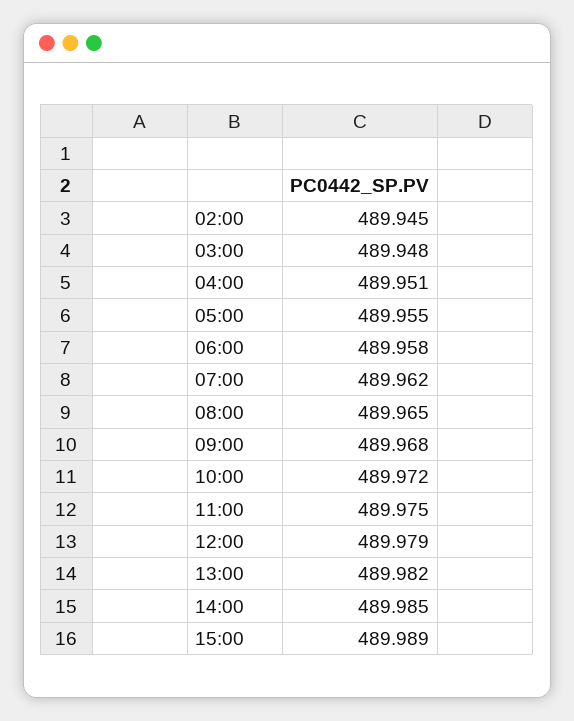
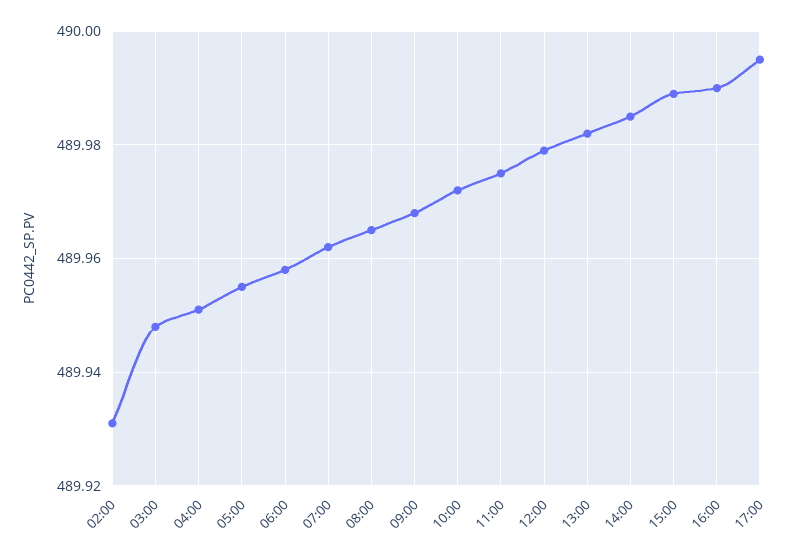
02:00: 489.945 -> 489.93
16:00: none -> 489.99
17:00: none -> 489.995

